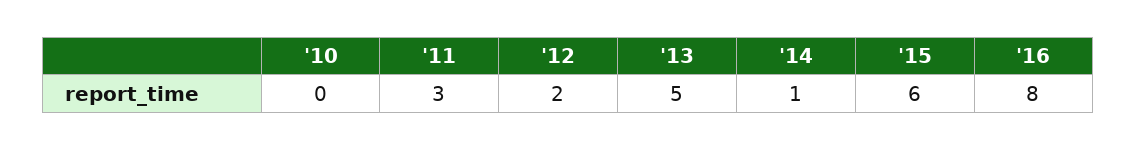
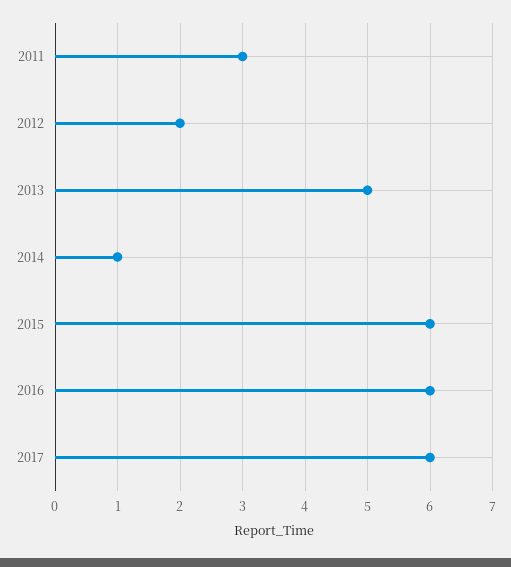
'10: 0 -> none
'16: 8 -> 6
2017: none -> 6

